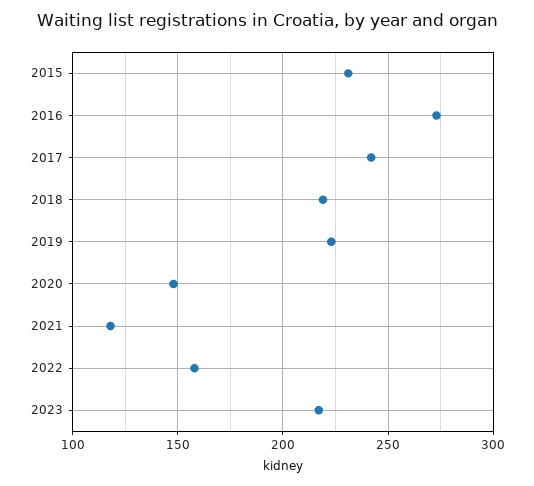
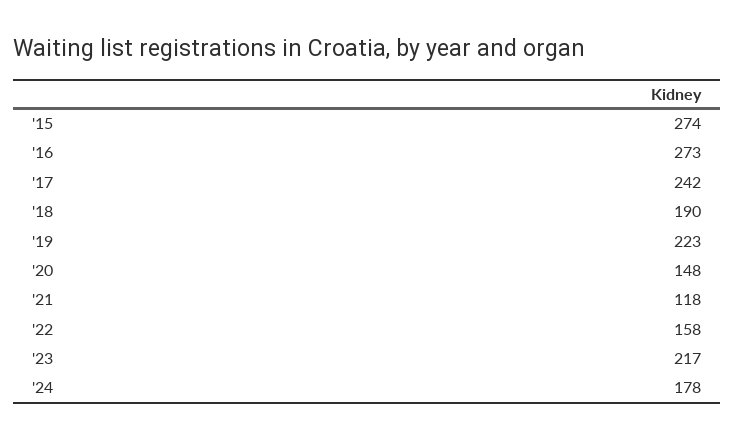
2015: 230 -> 274
2018: 220 -> 190
'24: none -> 178

